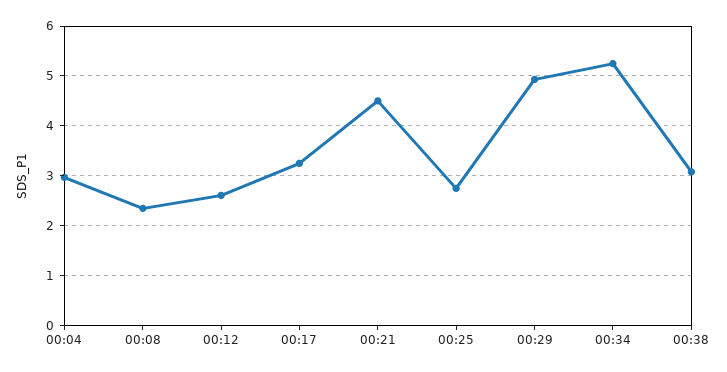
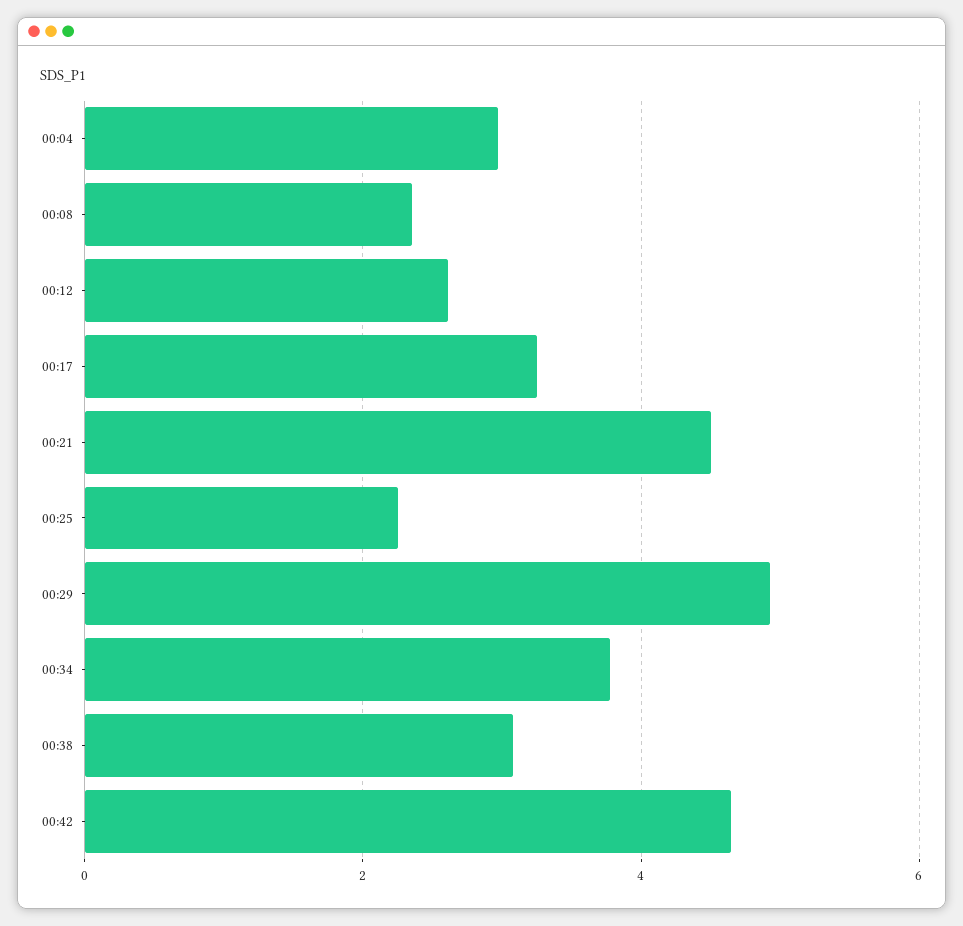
00:25: 2.8 -> 2.2
00:34: 5.2 -> 3.8
00:42: none -> 4.6

